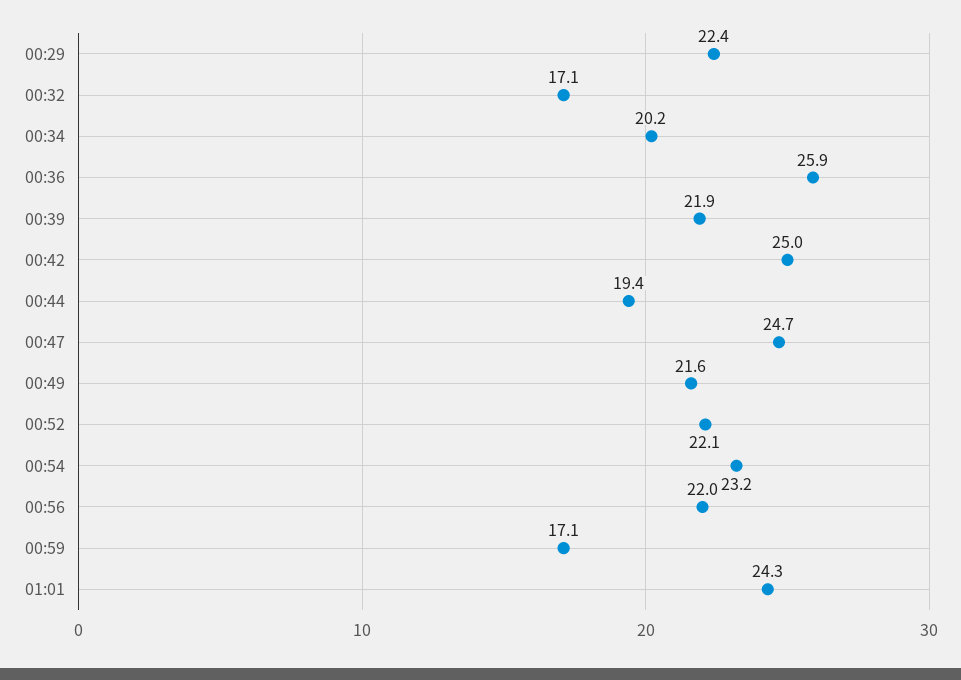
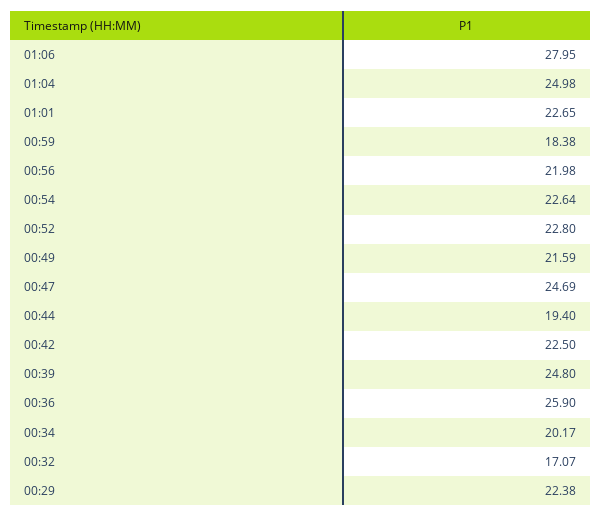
00:39: 21.9 -> 24.8
00:42: 25 -> 22.5
00:52: 22.1 -> 22.8
00:54: 23.2 -> 22.64
00:59: 17.1 -> 18.38
01:01: 24.3 -> 22.65
01:06: none -> 27.95
01:04: none -> 24.98

